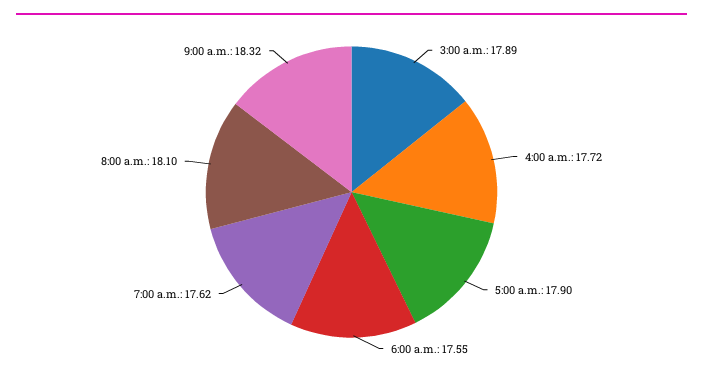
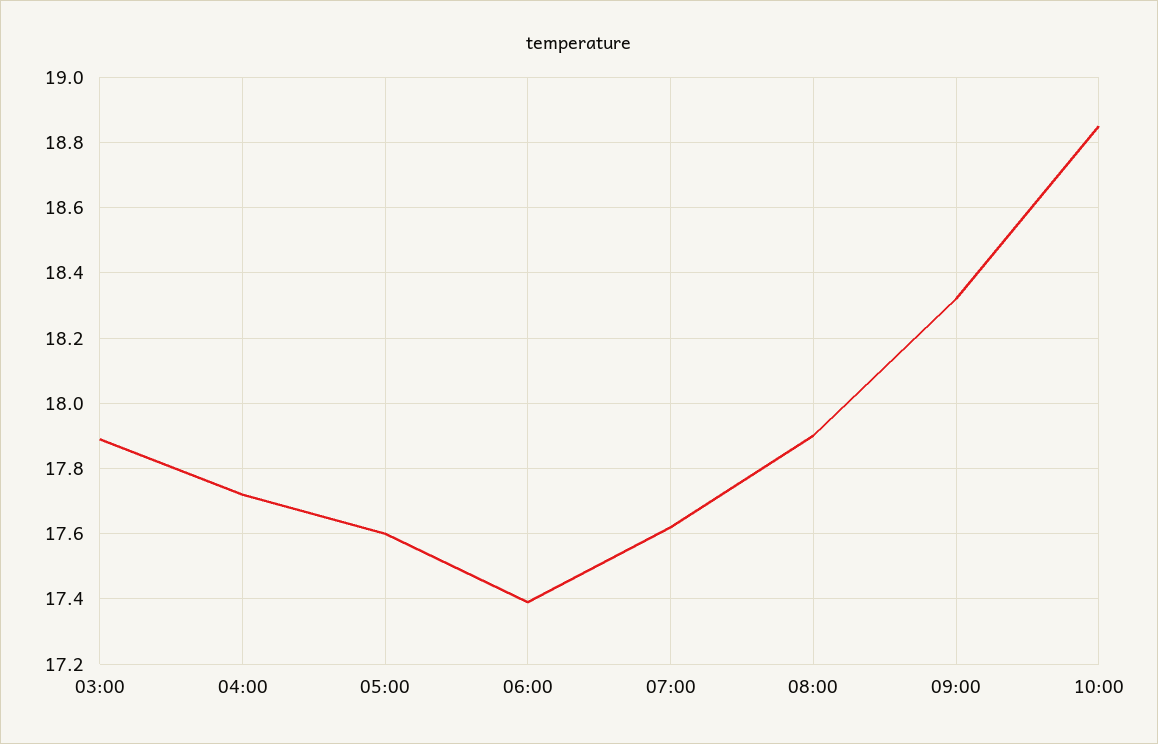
5:00 a.m.: 17.9 -> 17.6
6:00 a.m.: 17.55 -> 17.4
8:00 a.m.: 18.1 -> 17.9
10:00: none -> 18.85

